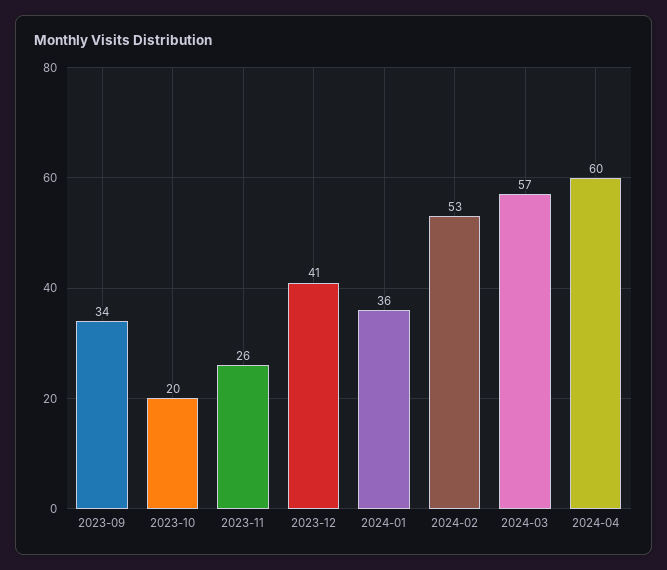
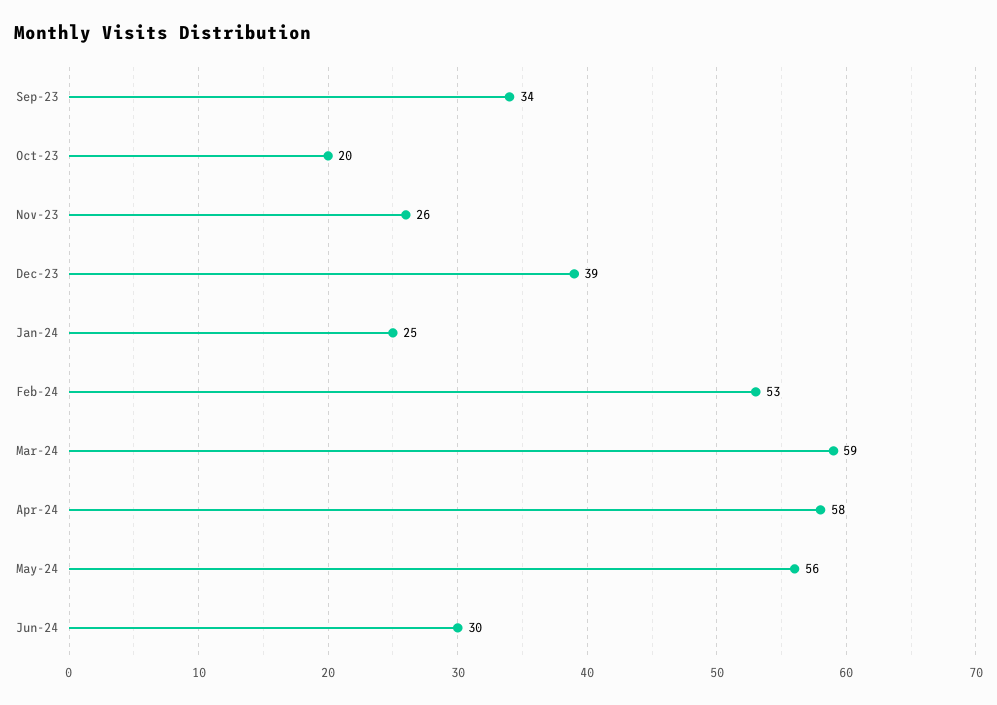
2023-12: 41 -> 39
2024-01: 36 -> 25
2024-03: 57 -> 59
2024-04: 60 -> 58
May-24: none -> 56
Jun-24: none -> 30

